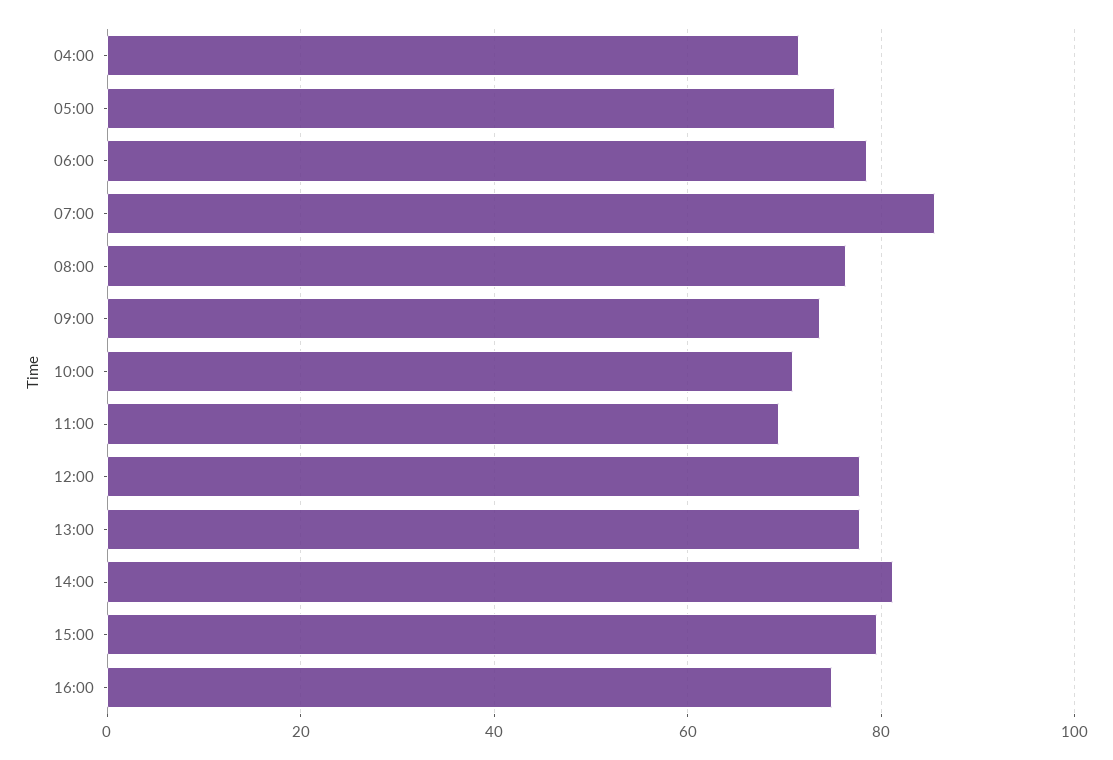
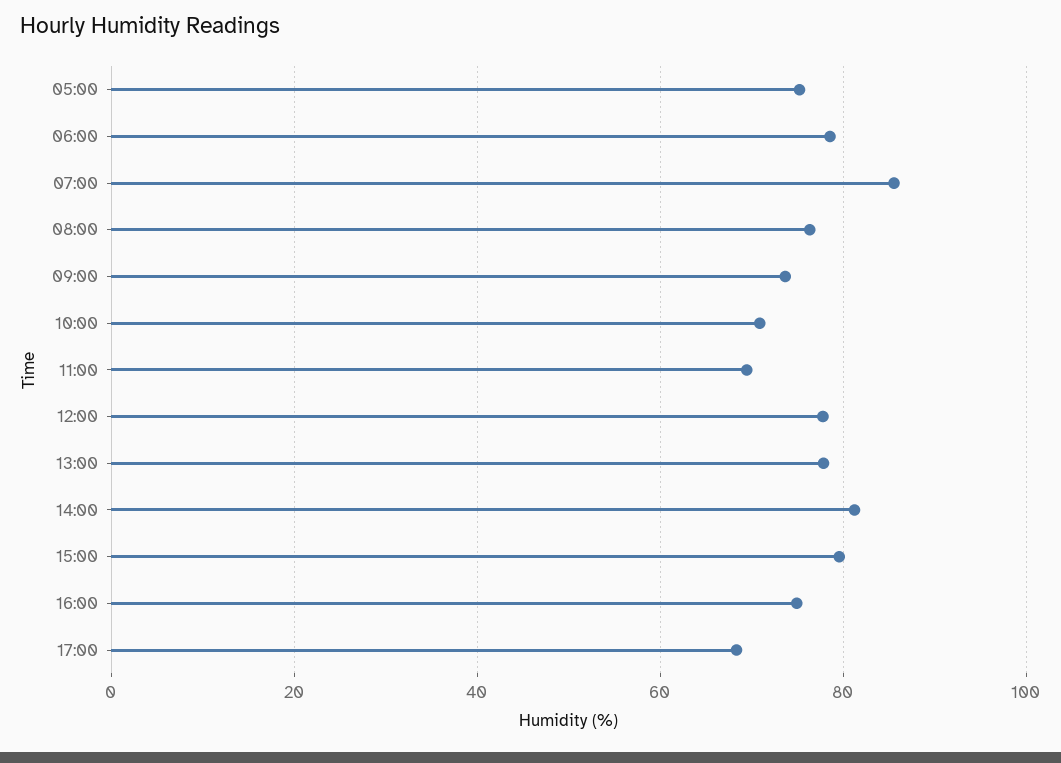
04:00: 72 -> none
17:00: none -> 68

